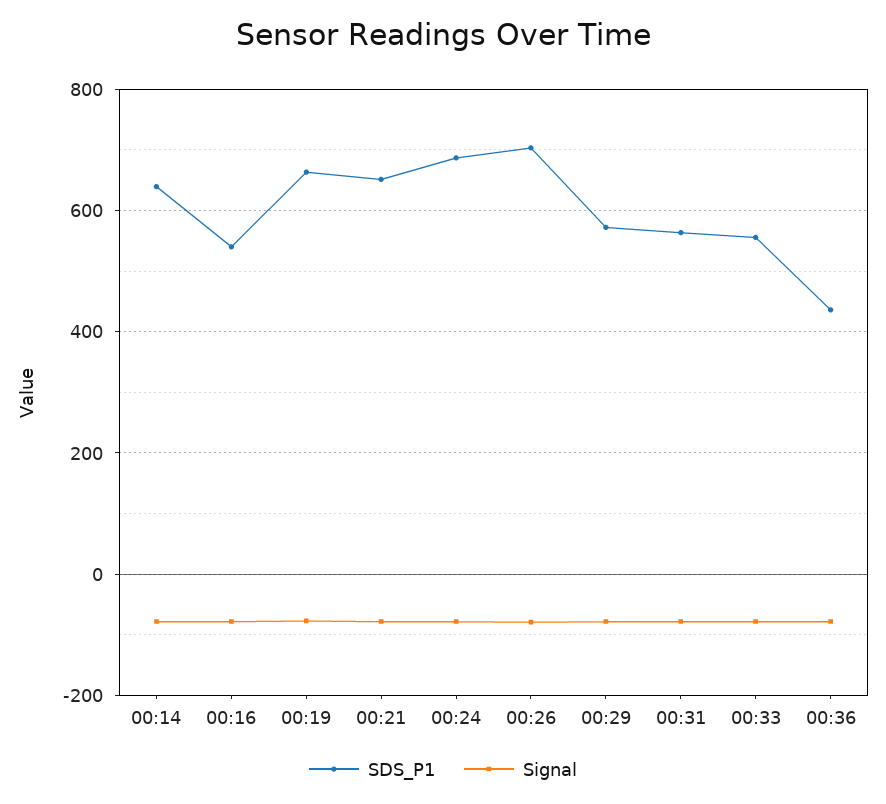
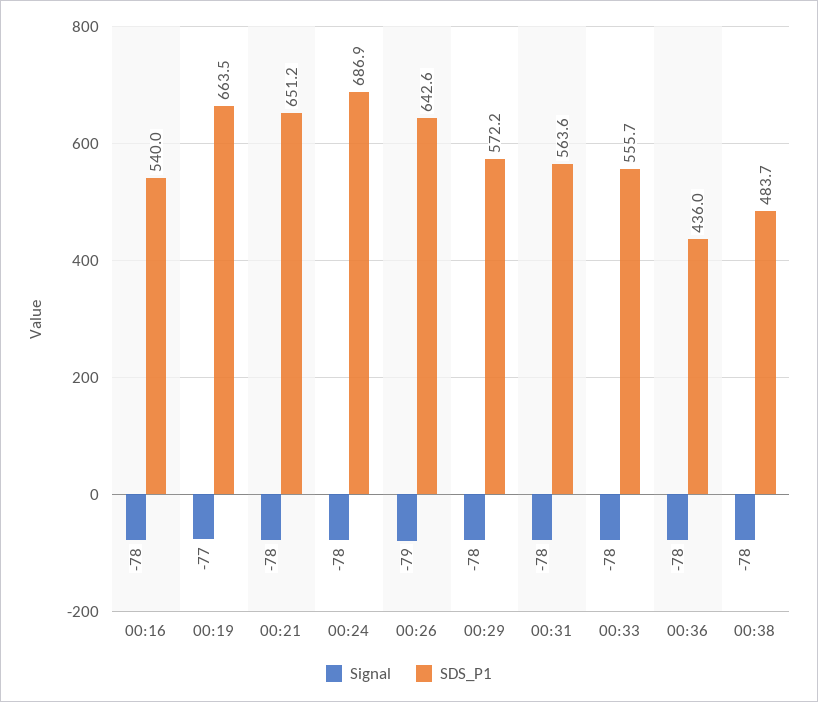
SDS_P1, 00:14: 640 -> none
Signal, 00:14: -80 -> none
SDS_P1, 00:26: 700 -> 642.6
Signal, 00:38: none -> -78
SDS_P1, 00:38: none -> 483.7

